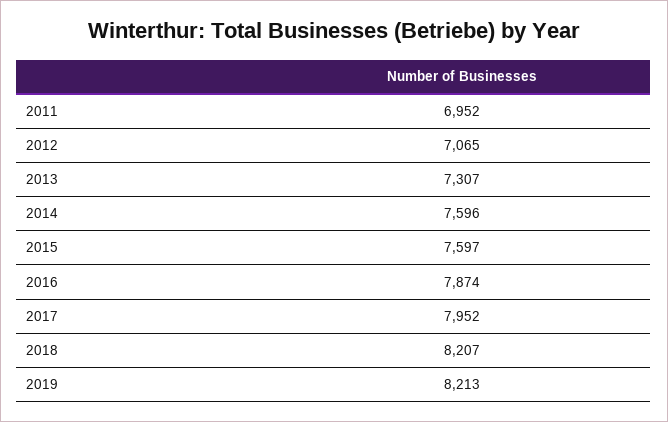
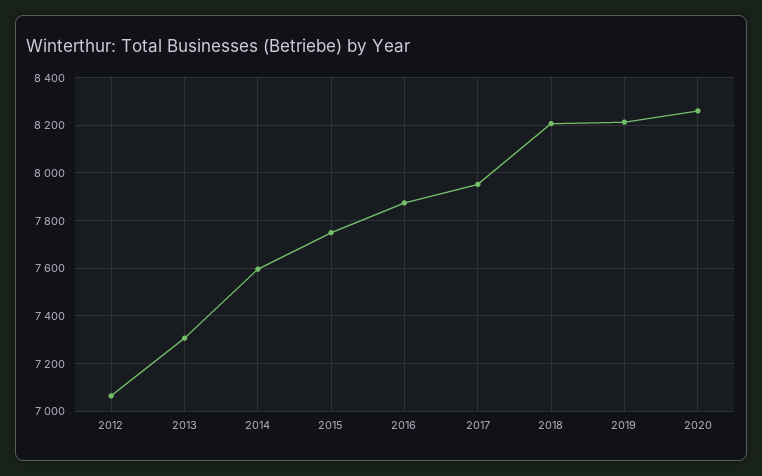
2011: 6952 -> none
2015: 7597 -> 7750
2020: none -> 8250

